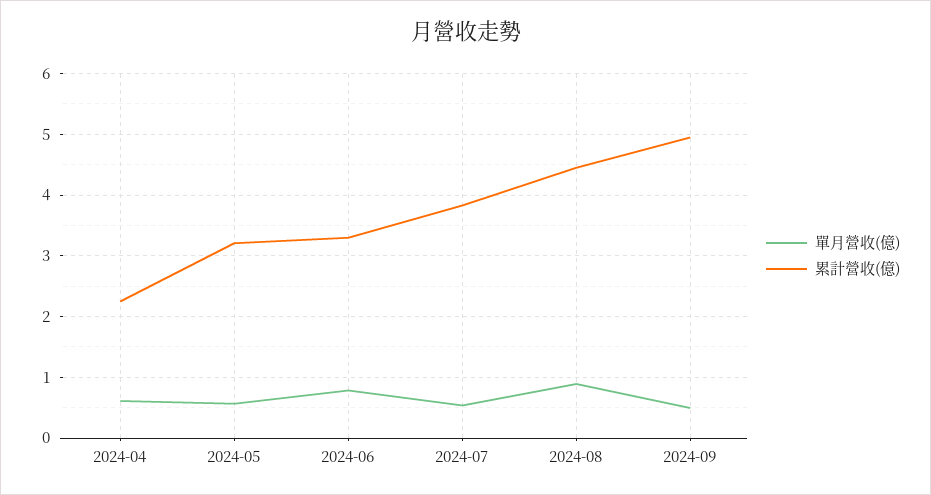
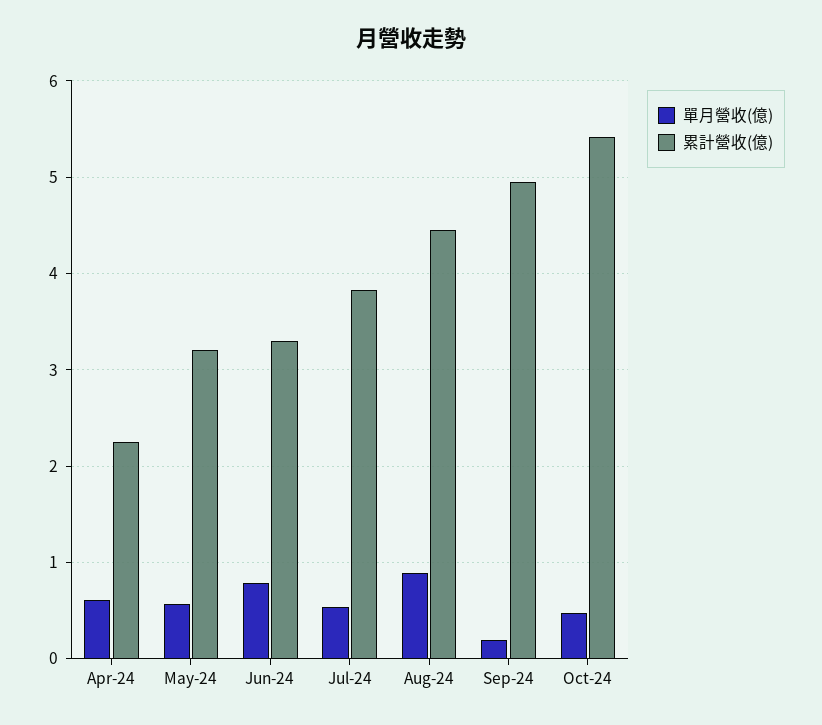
單月營收(億), 2024-09: 0.5 -> 0.2
單月營收(億), Oct-24: none -> 0.5
累計營收(億), Oct-24: none -> 5.4

